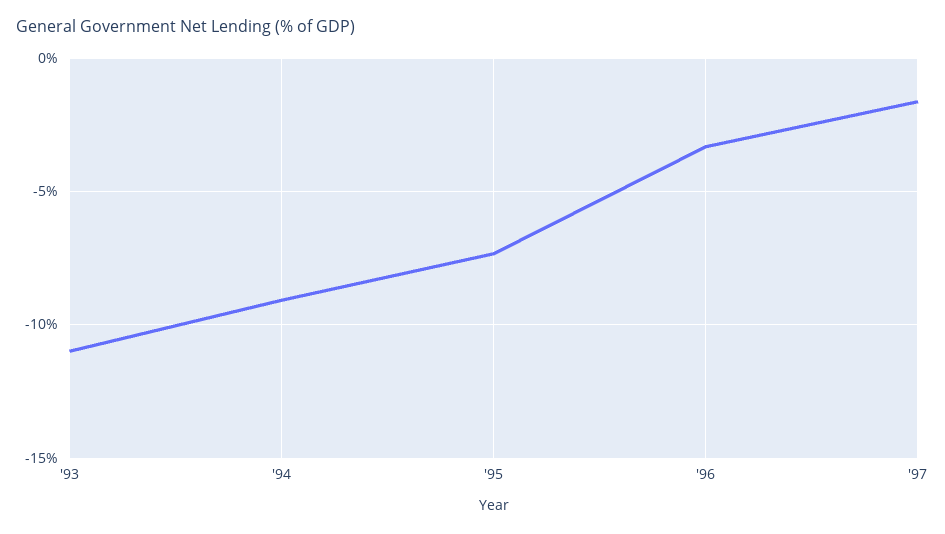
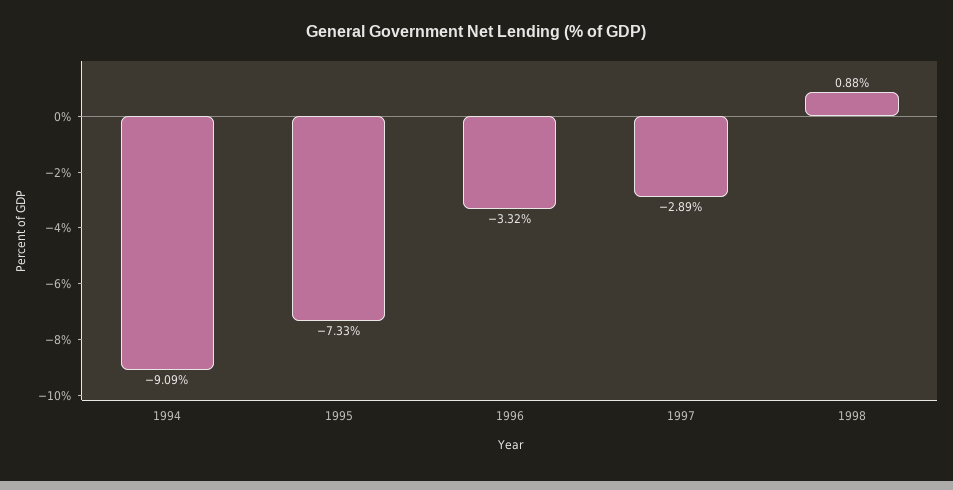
'93: -11 -> none
'97: -1.5 -> -2.89
1998: none -> 0.88

